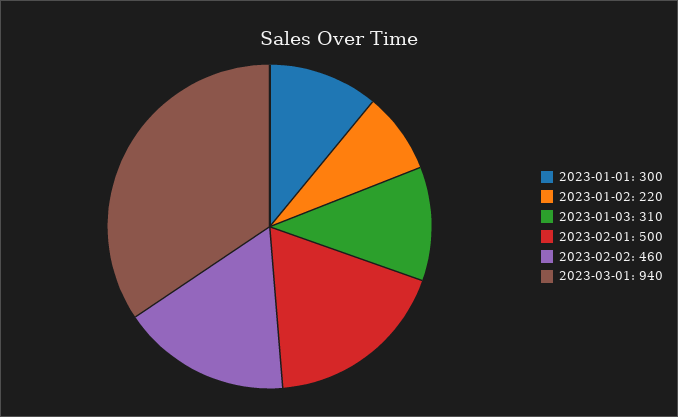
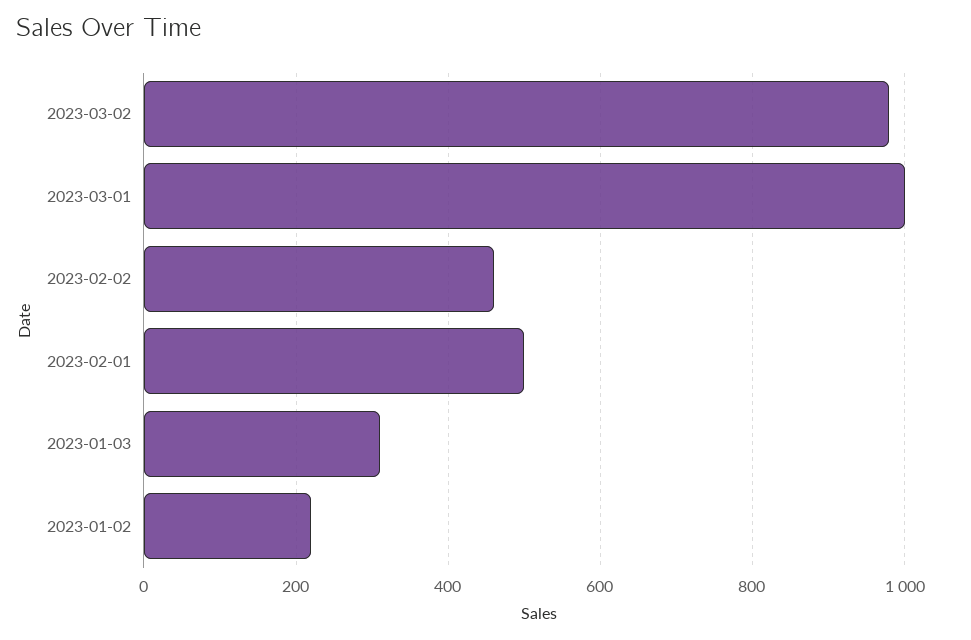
2023-01-01: 300 -> none
2023-03-01: 940 -> 1000
2023-03-02: none -> 980

